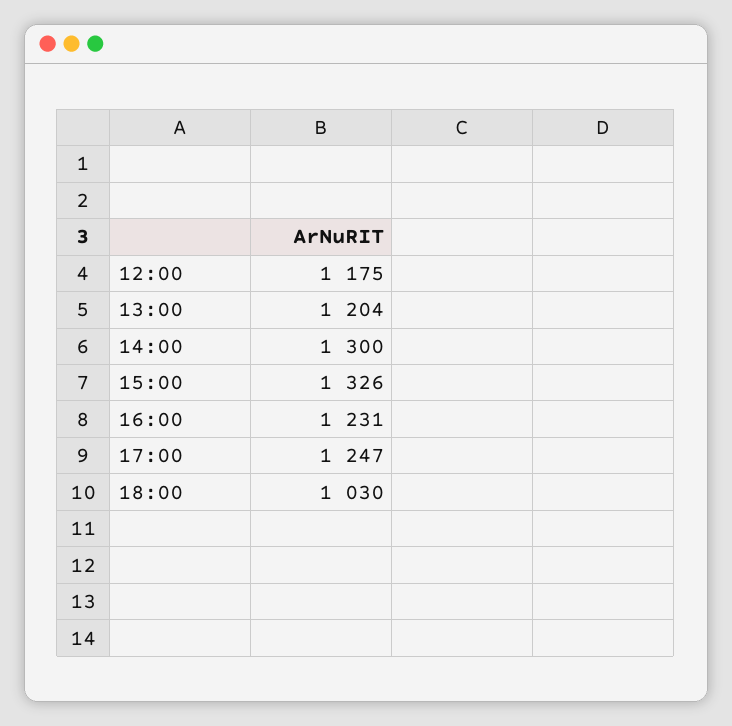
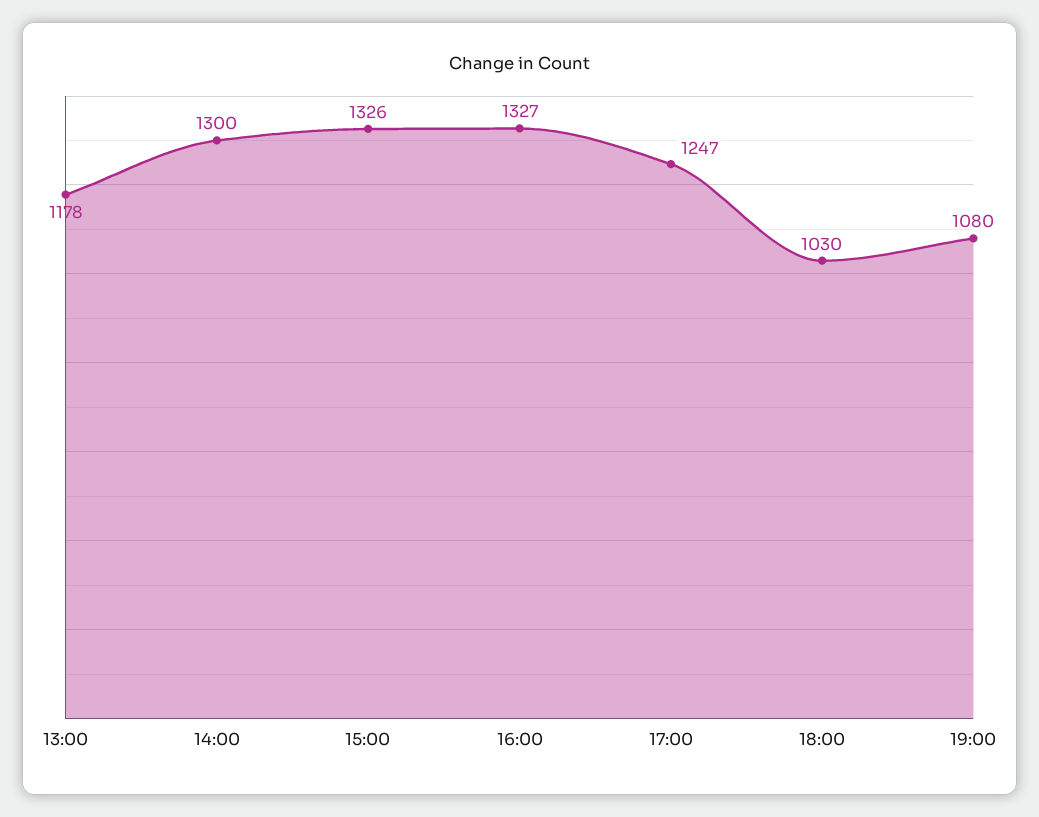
12:00: 1175 -> none
13:00: 1204 -> 1178
16:00: 1231 -> 1327
19:00: none -> 1080

